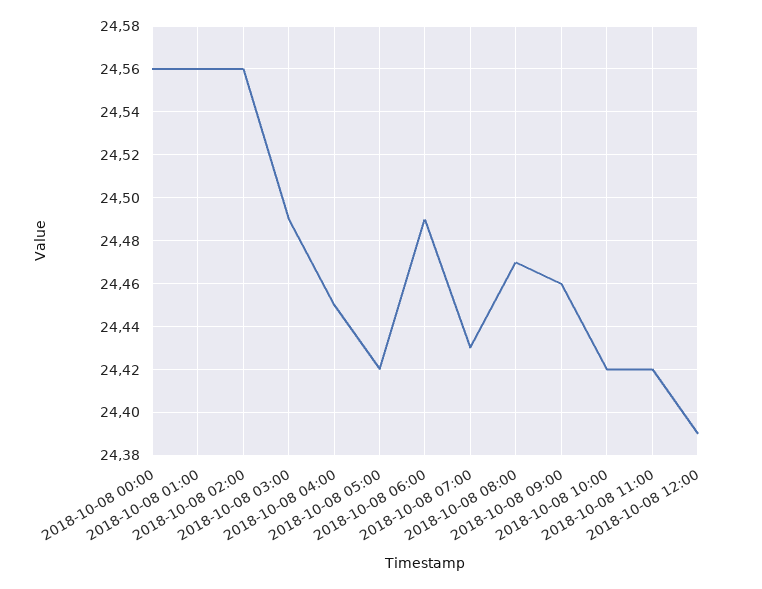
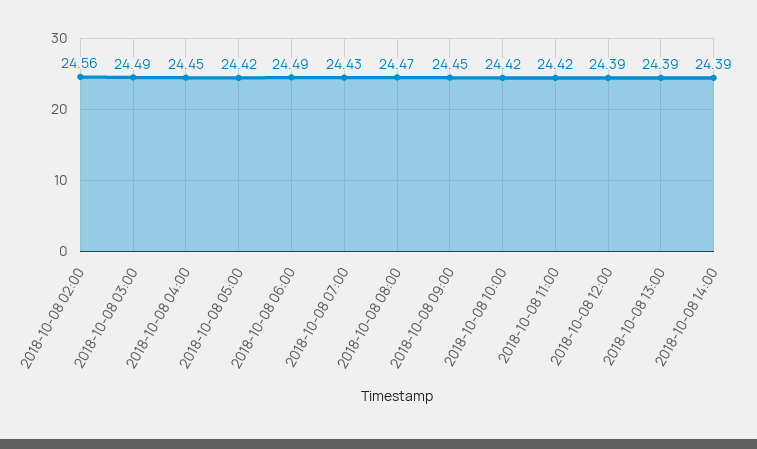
2018-10-08 00:00: 24.56 -> none
2018-10-08 01:00: 24.56 -> none
2018-10-08 09:00: 24.46 -> 24.45
2018-10-08 13:00: none -> 24.39
2018-10-08 14:00: none -> 24.39

